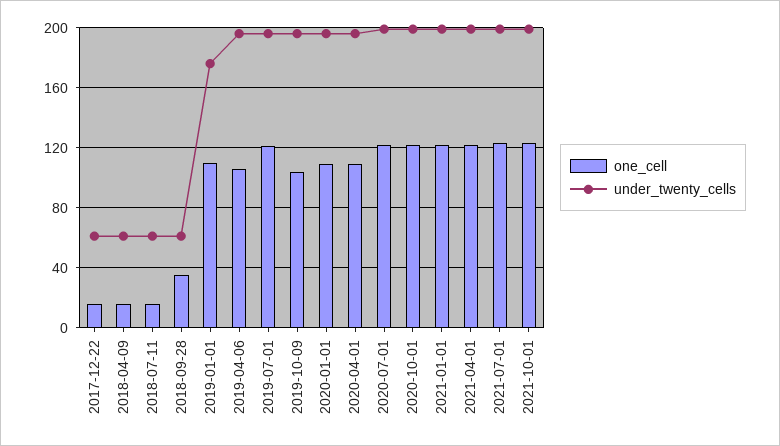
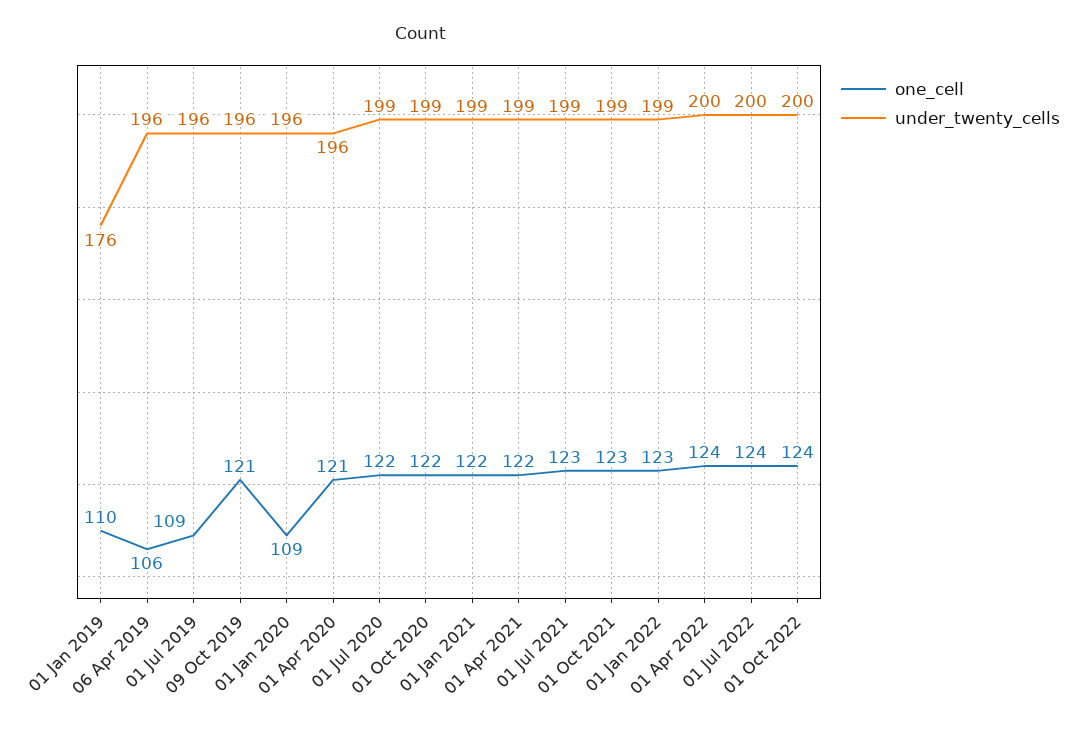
one_cell, 2017-12-22: 15 -> none
under_twenty_cells, 2017-12-22: 60 -> none
one_cell, 2018-04-09: 15 -> none
under_twenty_cells, 2018-04-09: 60 -> none
one_cell, 2018-07-11: 15 -> none
under_twenty_cells, 2018-07-11: 60 -> none
one_cell, 2018-09-28: 35 -> none
under_twenty_cells, 2018-09-28: 60 -> none
one_cell, 2019-07-01: 120 -> 109
one_cell, 2019-10-09: 105 -> 121
one_cell, 2020-04-01: 110 -> 121
one_cell, 01 Jan 2022: none -> 123
under_twenty_cells, 01 Jan 2022: none -> 199
one_cell, 01 Apr 2022: none -> 124
under_twenty_cells, 01 Apr 2022: none -> 200
one_cell, 01 Jul 2022: none -> 124
under_twenty_cells, 01 Jul 2022: none -> 200
one_cell, 01 Oct 2022: none -> 124
under_twenty_cells, 01 Oct 2022: none -> 200

